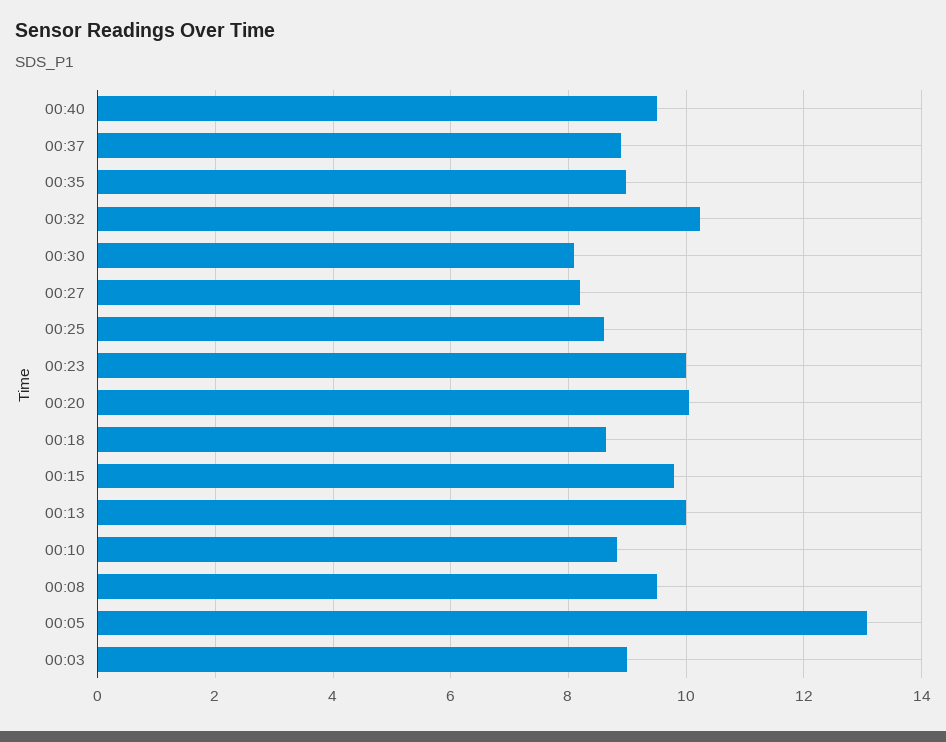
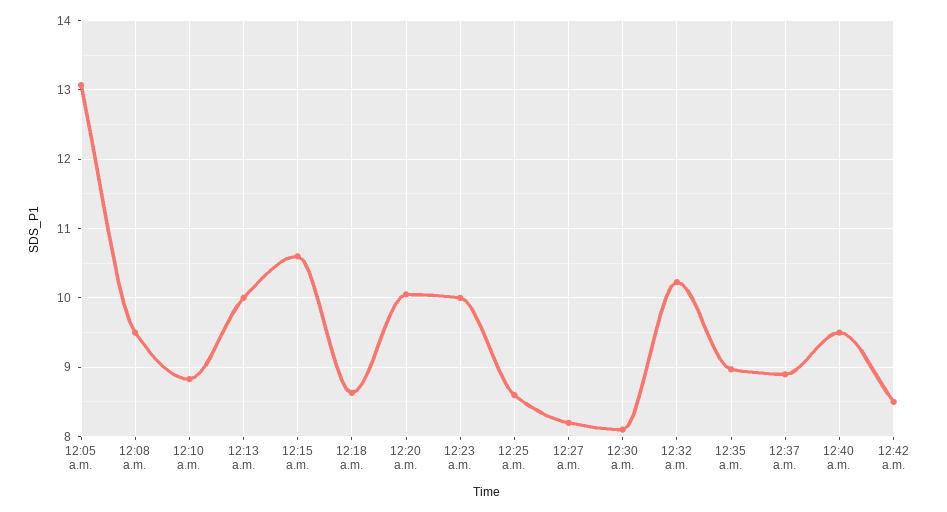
00:15: 9.8 -> 10.6
00:03: 9 -> none
12:42 a.m.: none -> 8.5

